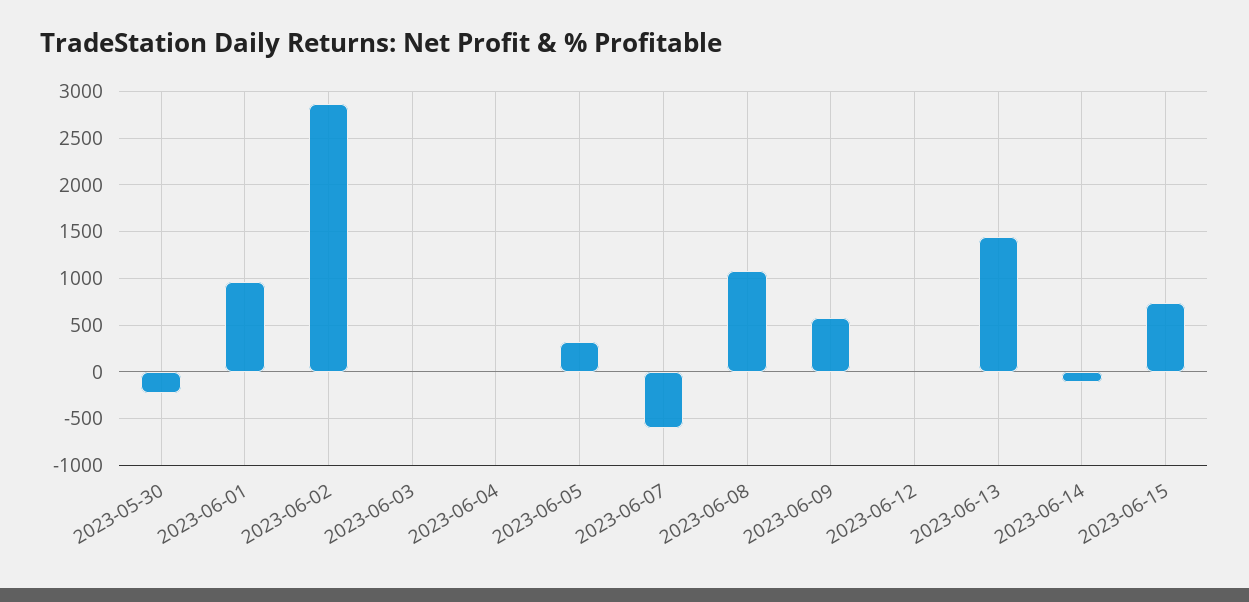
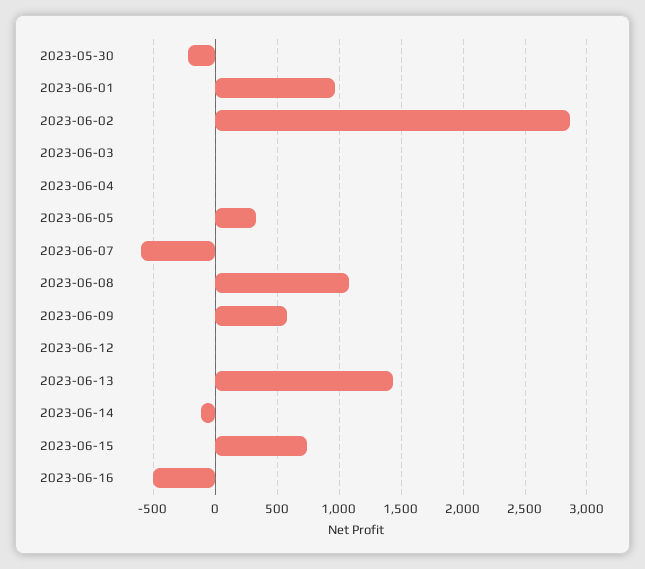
2023-06-16: none -> -500

